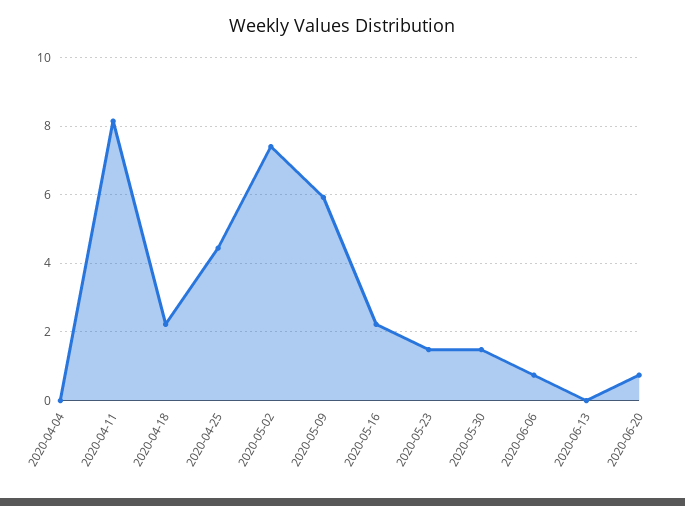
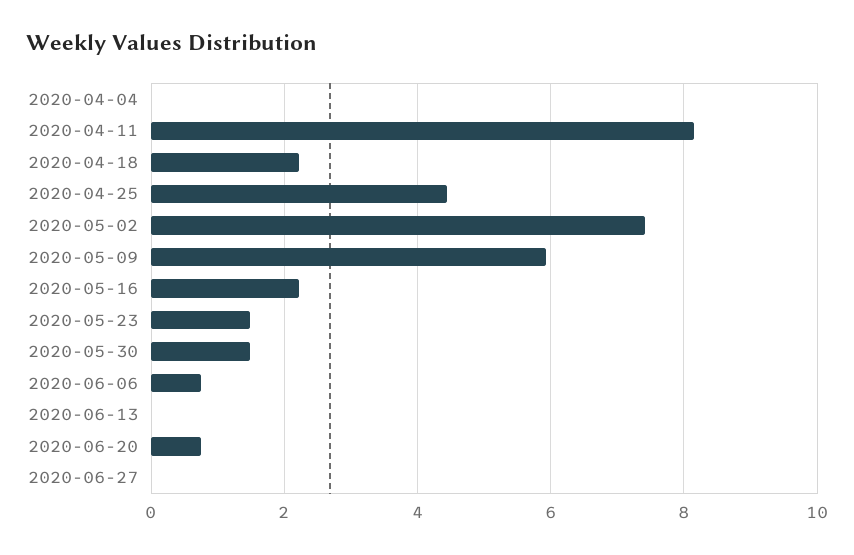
2020-06-27: none -> 0

